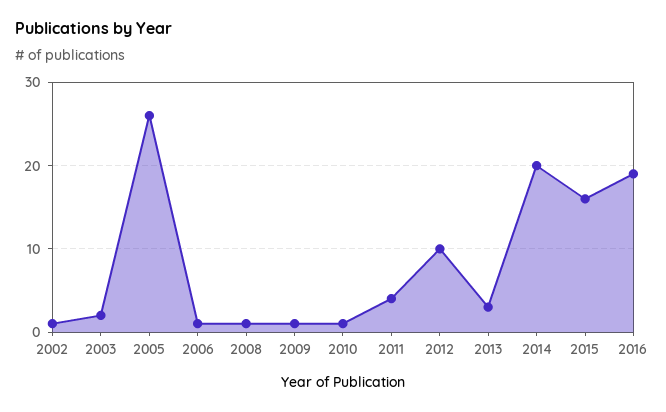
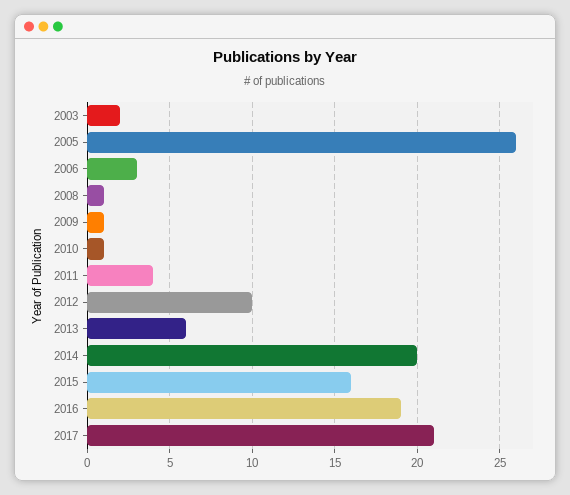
2002: 1 -> none
2006: 1 -> 3
2013: 3 -> 6
2017: none -> 21

